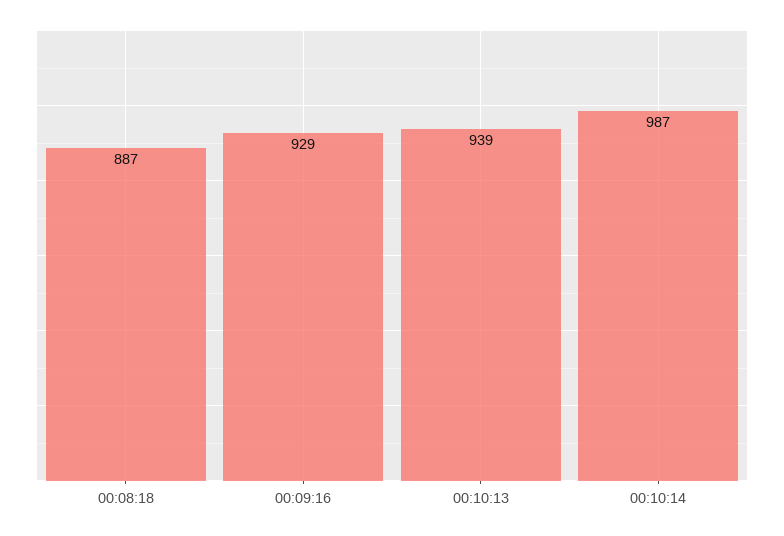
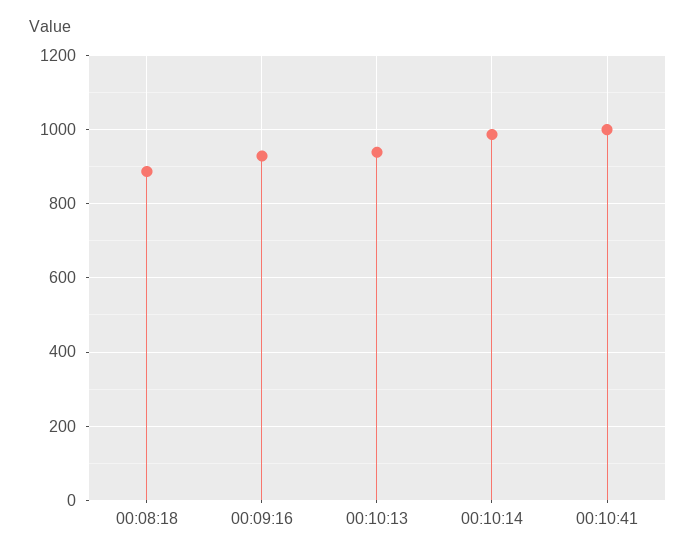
00:10:41: none -> 1000

